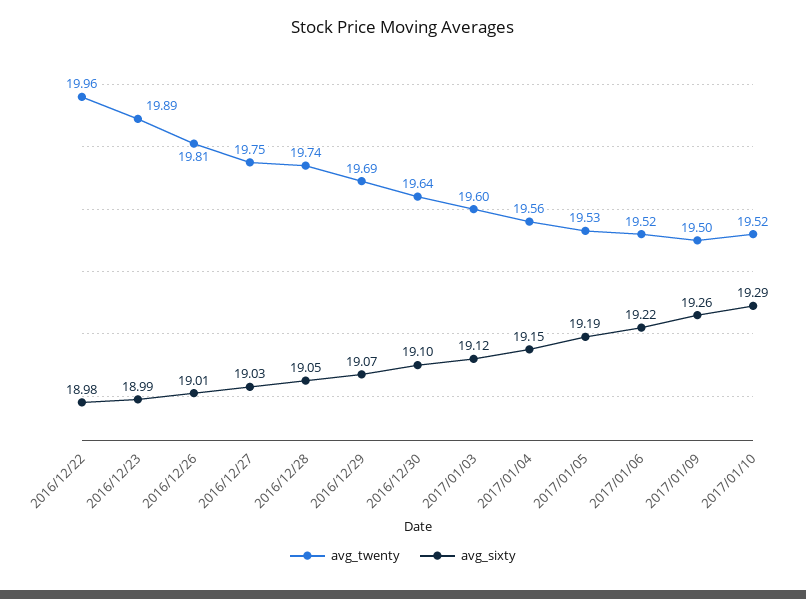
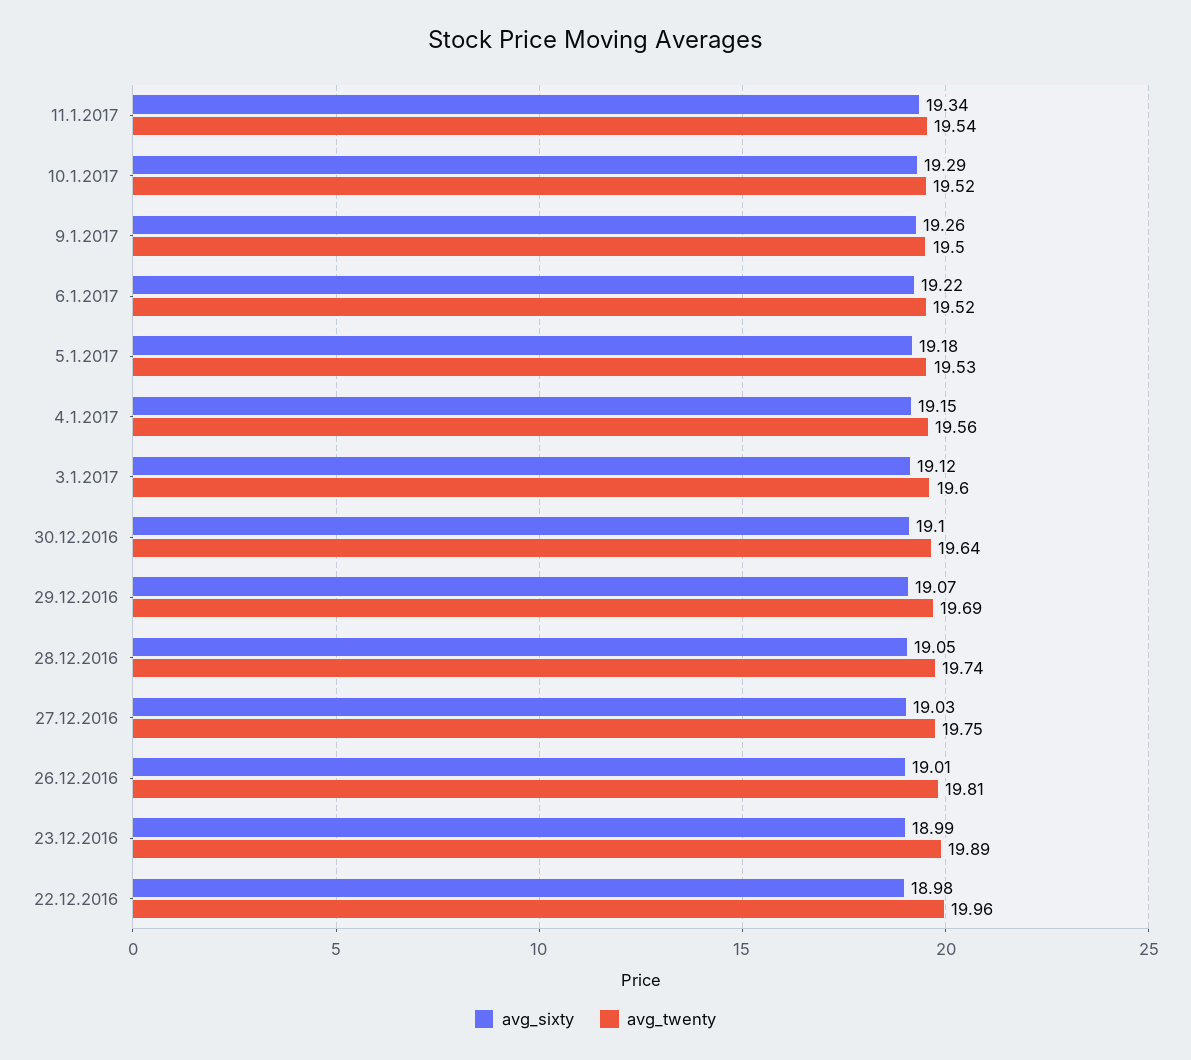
avg_sixty, 2017/01/05: 19.19 -> 19.18
avg_sixty, 11.1.2017: none -> 19.34
avg_twenty, 11.1.2017: none -> 19.54

